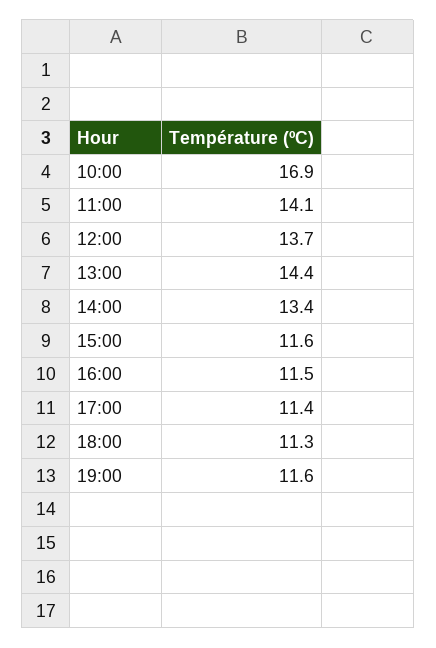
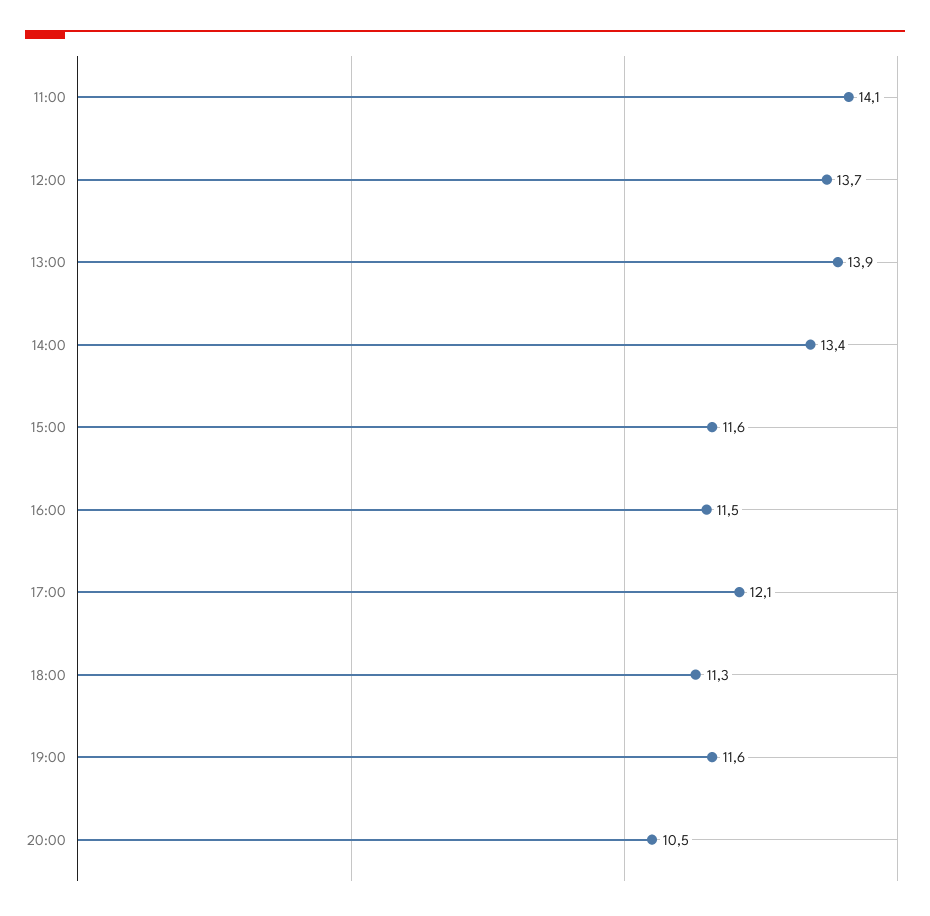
10:00: 16.9 -> none
13:00: 14.4 -> 13.9
17:00: 11.4 -> 12.1
20:00: none -> 10.5

